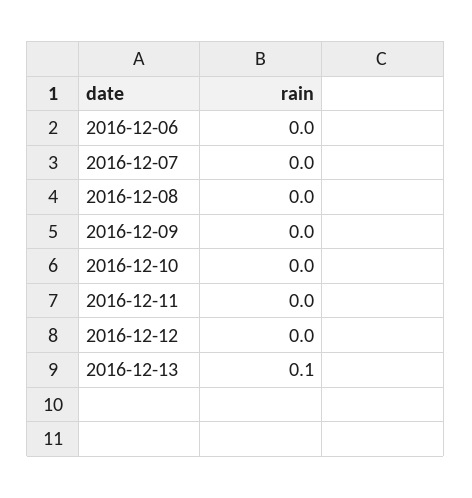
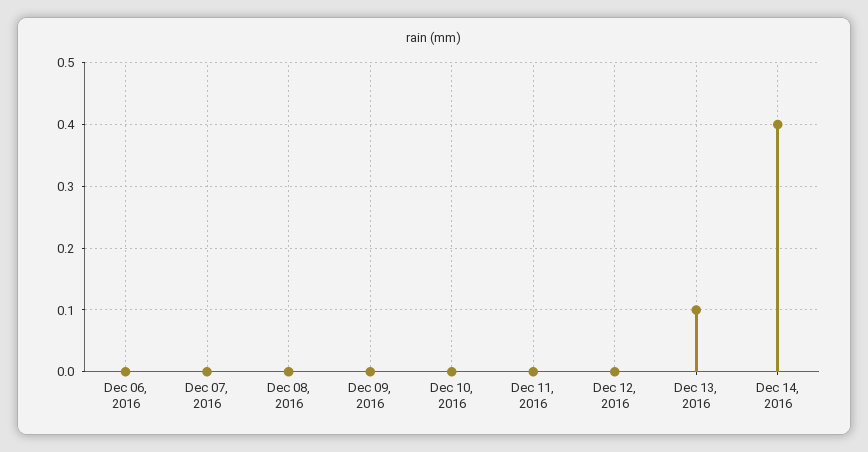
Dec 14, 2016: none -> 0.4

